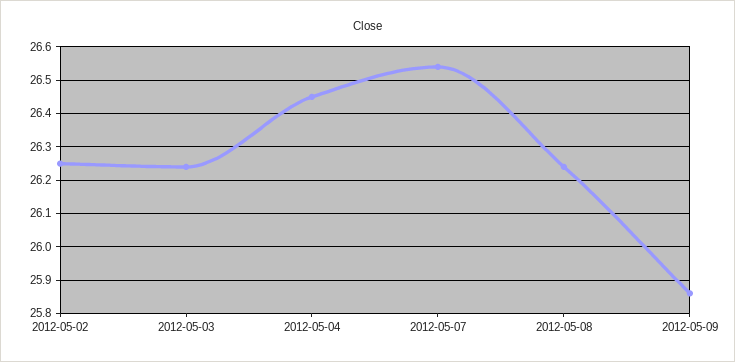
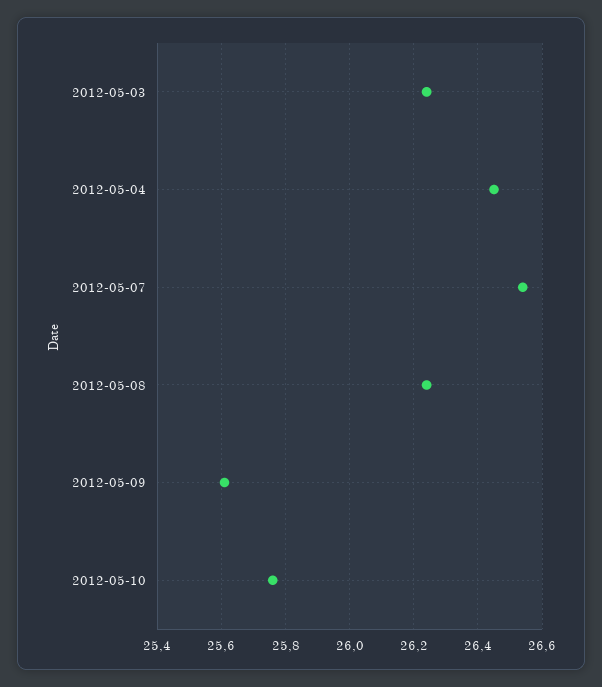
2012-05-02: 26.25 -> none
2012-05-09: 25.85 -> 25.6
2012-05-10: none -> 25.75

